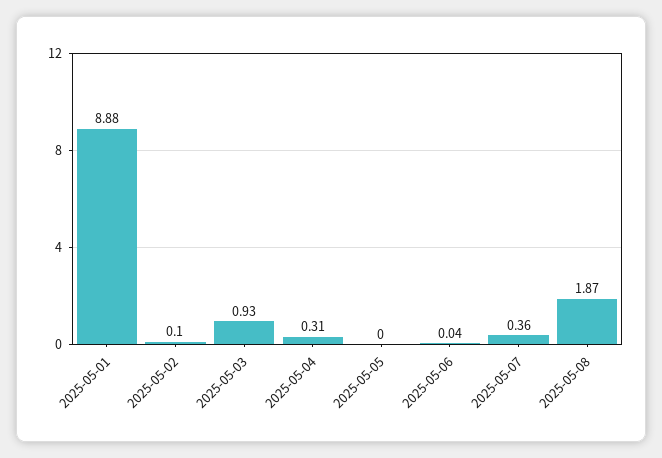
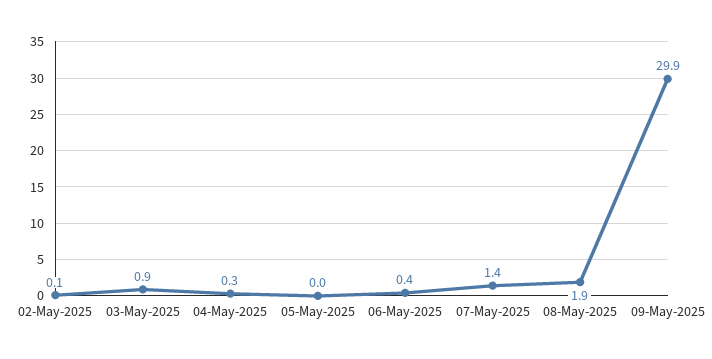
2025-05-01: 8.88 -> none
2025-05-06: 0.04 -> 0.4
2025-05-07: 0.36 -> 1.4
09-May-2025: none -> 29.9

